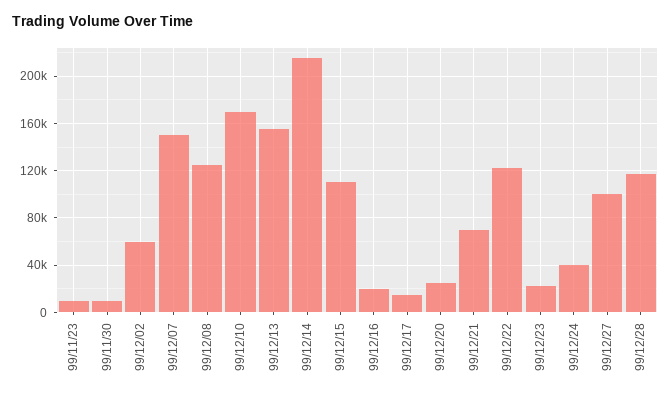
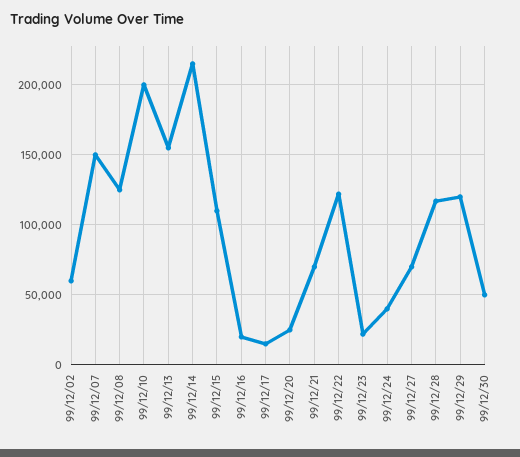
99/11/23: 10000 -> none
99/11/30: 10000 -> none
99/12/10: 170000 -> 200000
99/12/27: 100000 -> 70000
99/12/29: none -> 120000
99/12/30: none -> 50000

